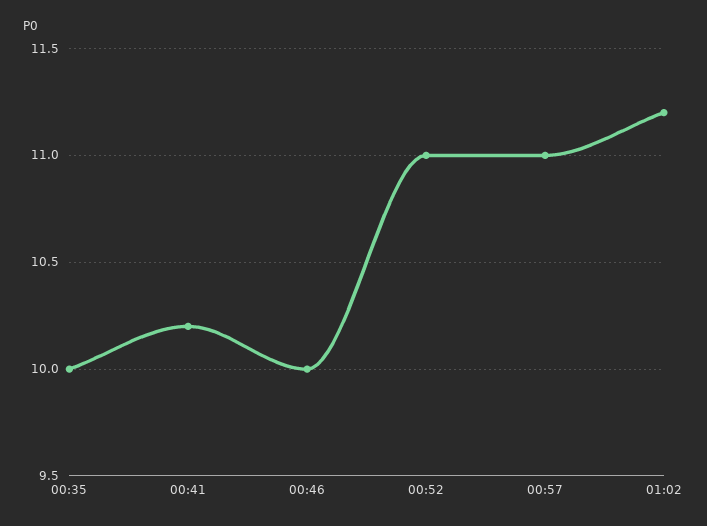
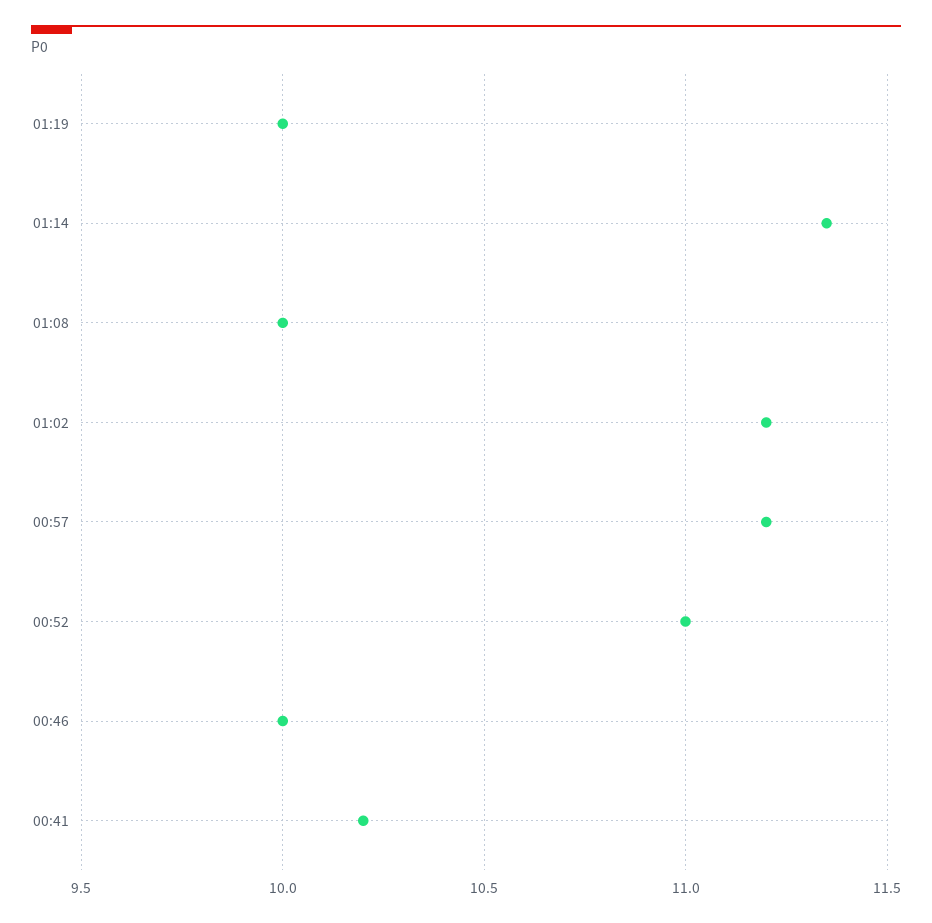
00:35: 10 -> none
00:57: 11 -> 11.2
01:19: none -> 10
01:14: none -> 11.35
01:08: none -> 10

